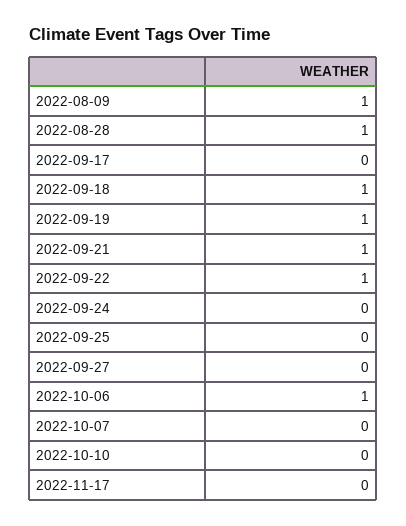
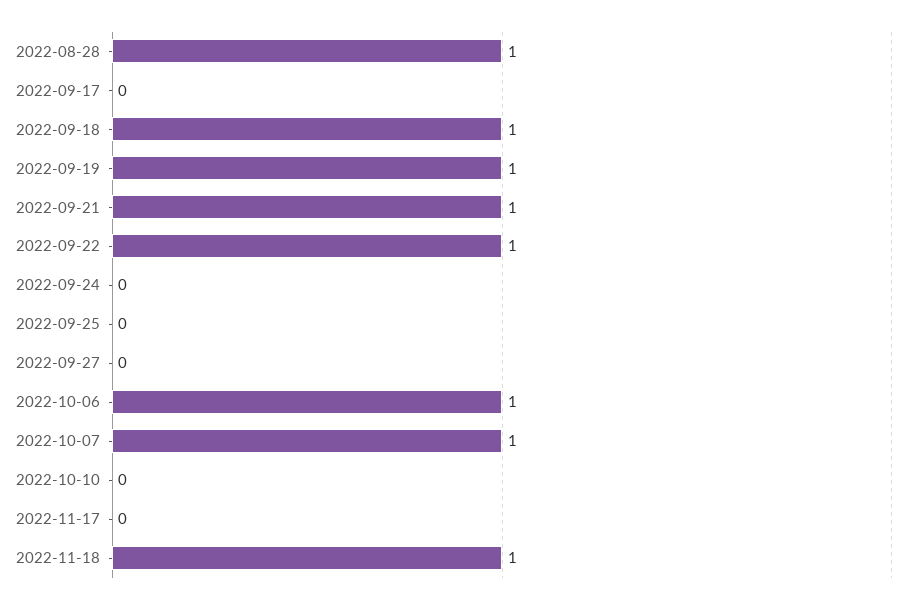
2022-08-09: 1 -> none
2022-10-07: 0 -> 1
2022-11-18: none -> 1

